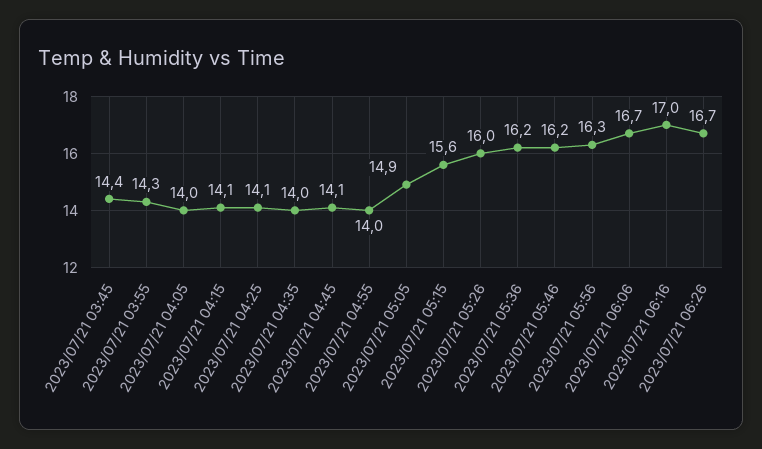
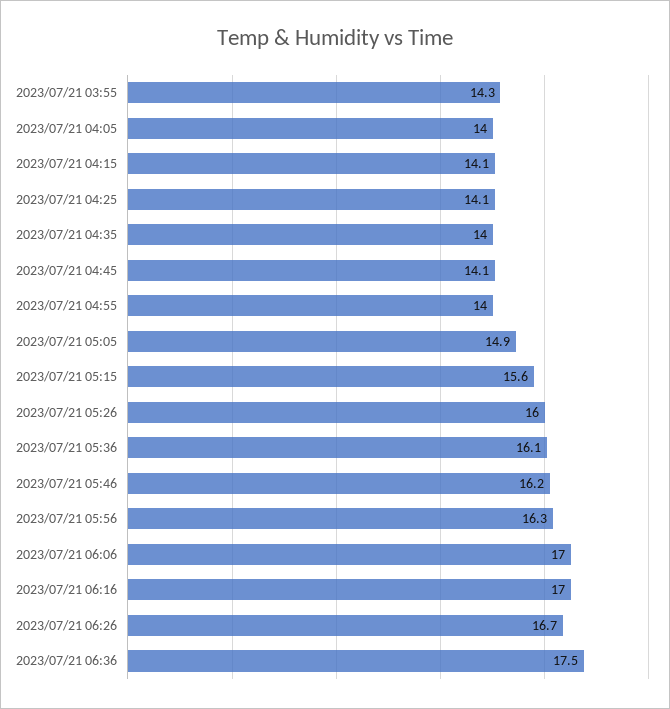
2023/07/21 03:45: 14.4 -> none
2023/07/21 05:36: 16.2 -> 16.1
2023/07/21 06:06: 16.7 -> 17
2023/07/21 06:36: none -> 17.5

